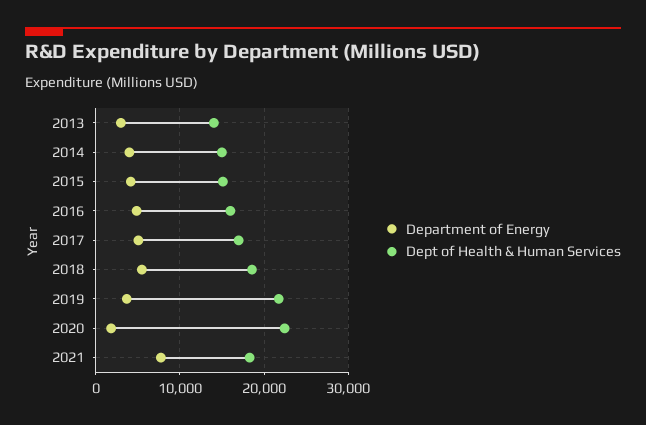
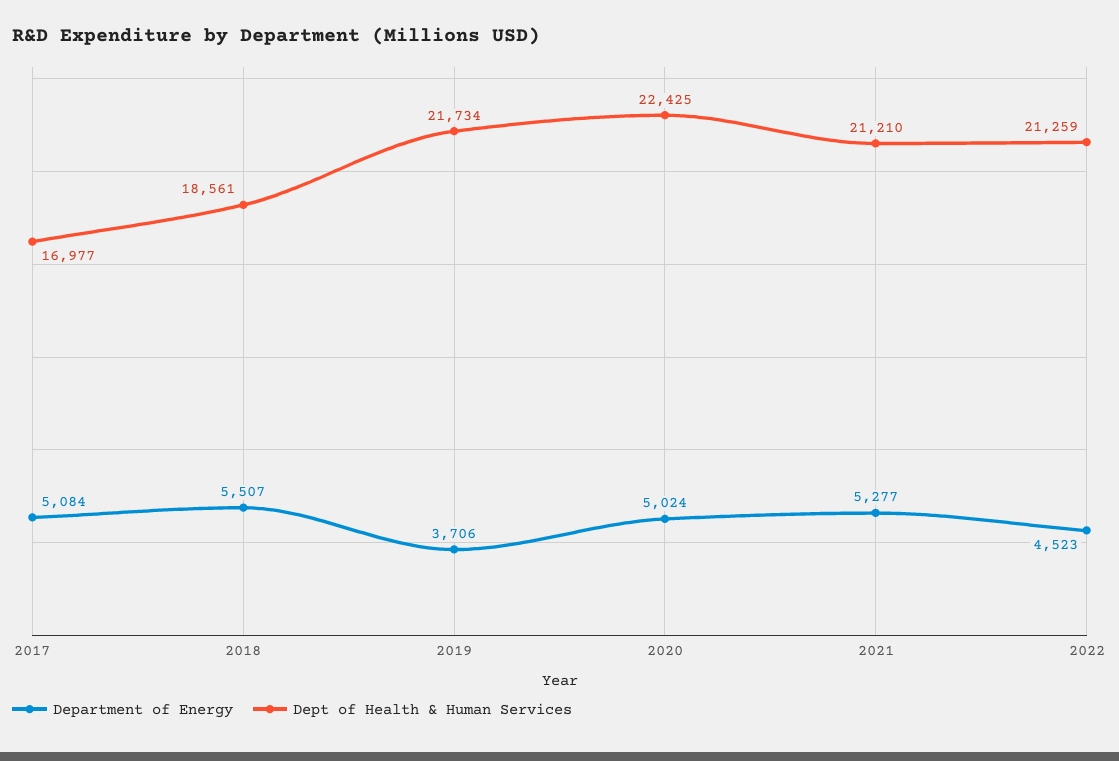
Department of Energy, 2013: 3000 -> none
Dept of Health & Human Services, 2013: 14000 -> none
Department of Energy, 2014: 4000 -> none
Dept of Health & Human Services, 2014: 15000 -> none
Department of Energy, 2015: 4000 -> none
Dept of Health & Human Services, 2015: 15000 -> none
Department of Energy, 2016: 5000 -> none
Dept of Health & Human Services, 2016: 16000 -> none
Department of Energy, 2020: 2000 -> 5024
Department of Energy, 2021: 8000 -> 5277
Dept of Health & Human Services, 2021: 18000 -> 21210
Department of Energy, 2022: none -> 4523
Dept of Health & Human Services, 2022: none -> 21259

